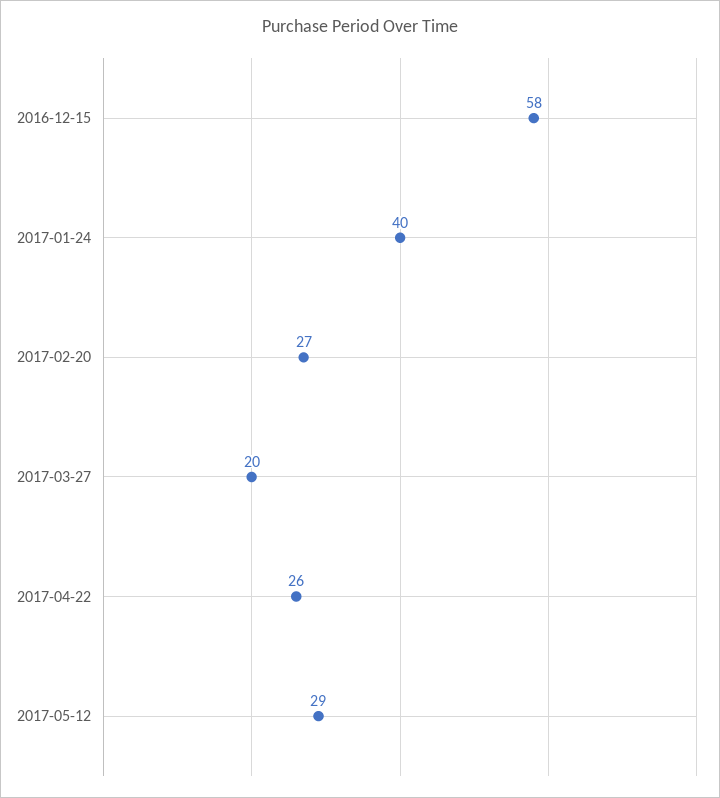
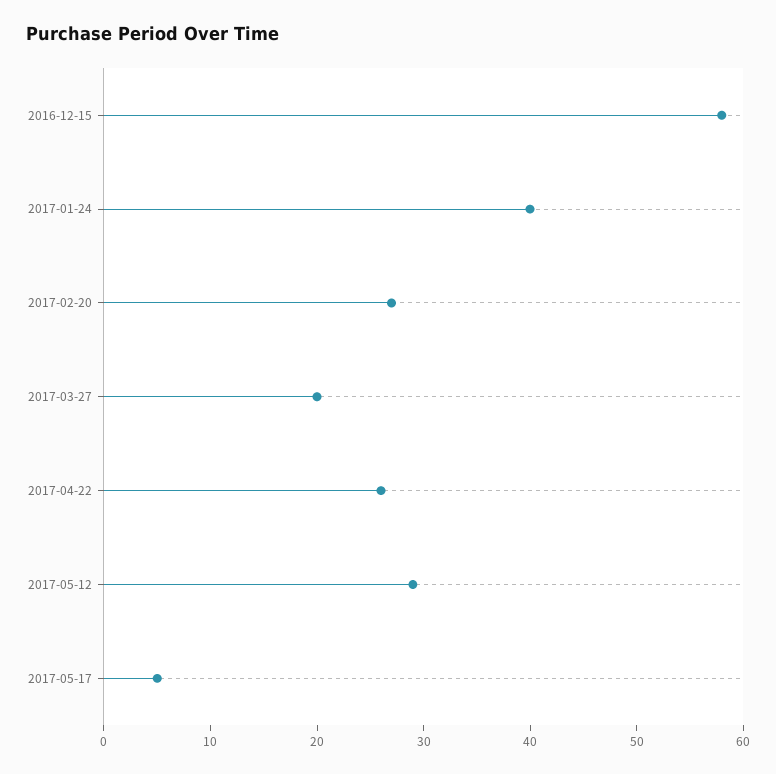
2017-05-17: none -> 5

